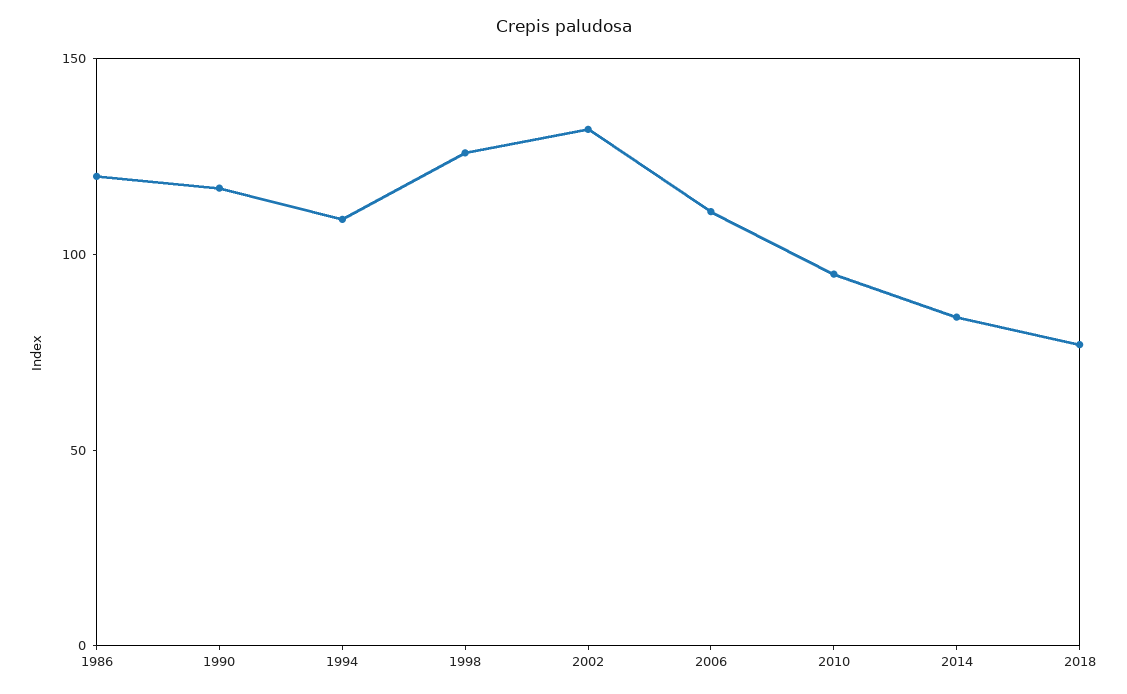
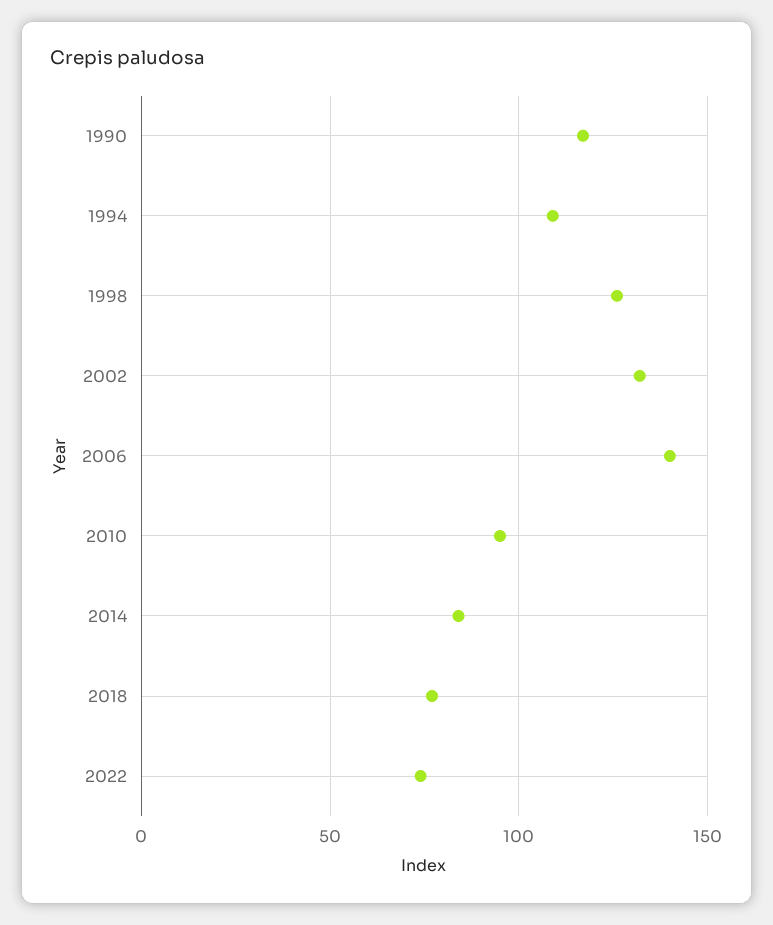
1986: 120 -> none
2006: 110 -> 140
2022: none -> 75

